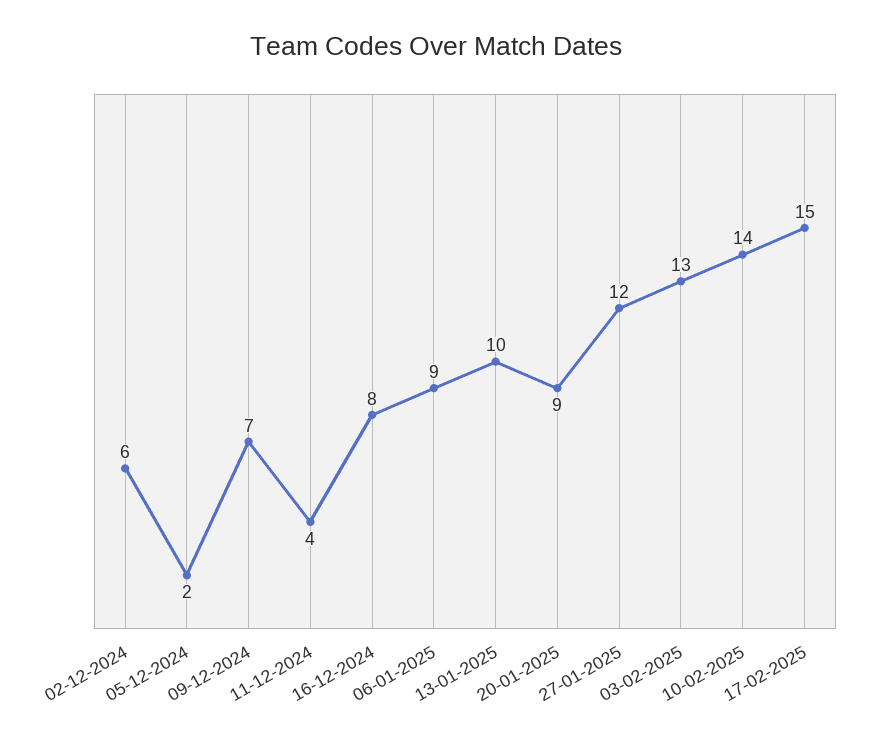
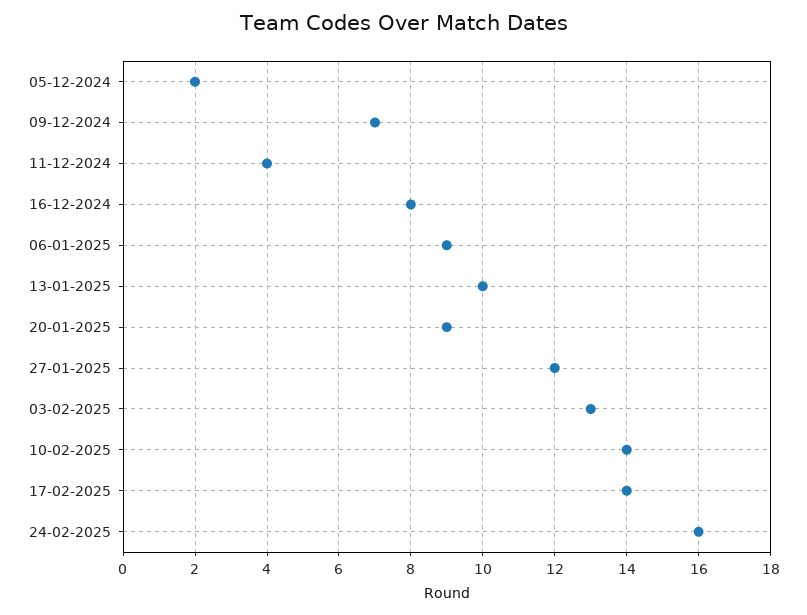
02-12-2024: 6 -> none
17-02-2025: 15 -> 14
24-02-2025: none -> 16

